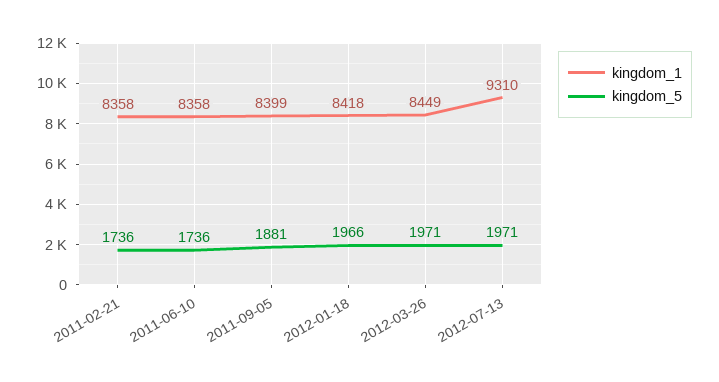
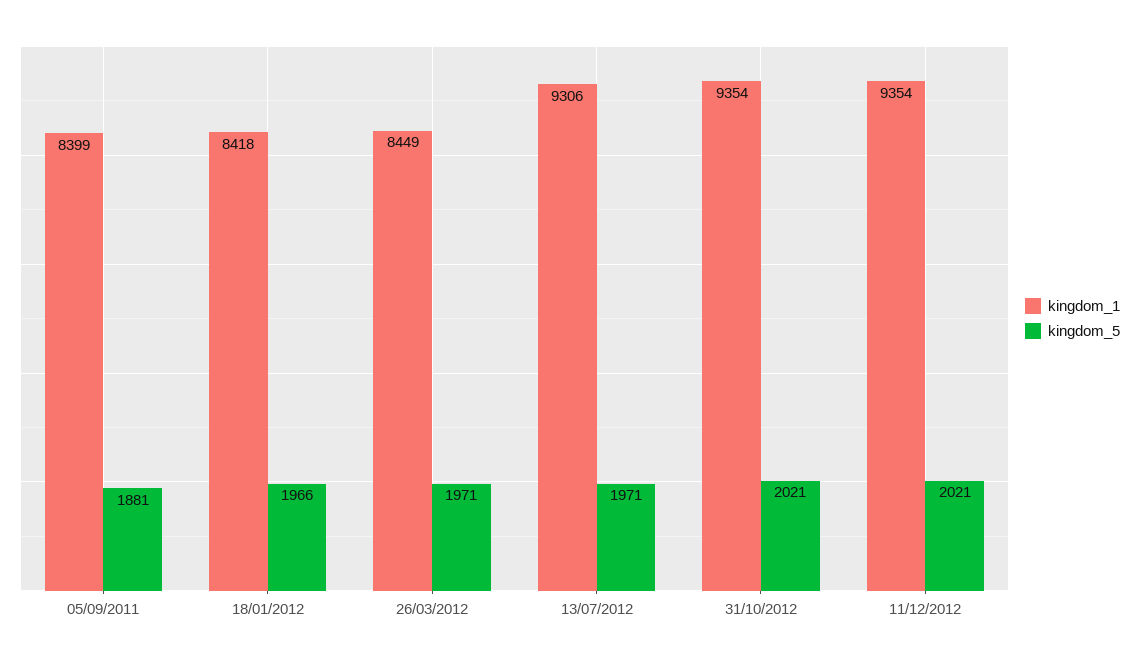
kingdom_1, 2011-02-21: 8358 -> none
kingdom_5, 2011-02-21: 1736 -> none
kingdom_1, 2011-06-10: 8358 -> none
kingdom_5, 2011-06-10: 1736 -> none
kingdom_1, 2012-07-13: 9310 -> 9306
kingdom_1, 31/10/2012: none -> 9354
kingdom_5, 31/10/2012: none -> 2021
kingdom_1, 11/12/2012: none -> 9354
kingdom_5, 11/12/2012: none -> 2021

